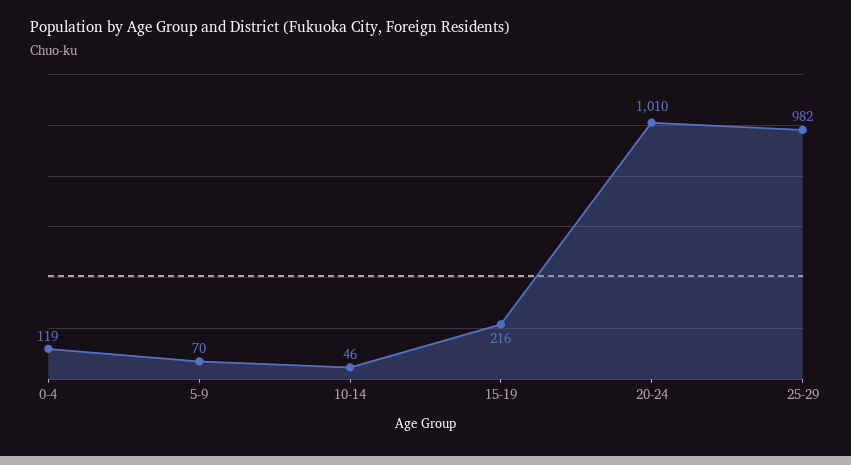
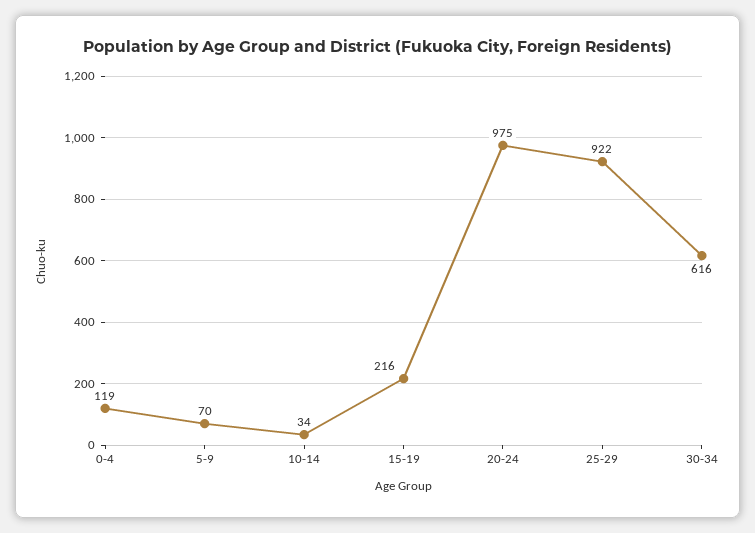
10-14: 46 -> 34
20-24: 1010 -> 975
25-29: 982 -> 922
30-34: none -> 616

